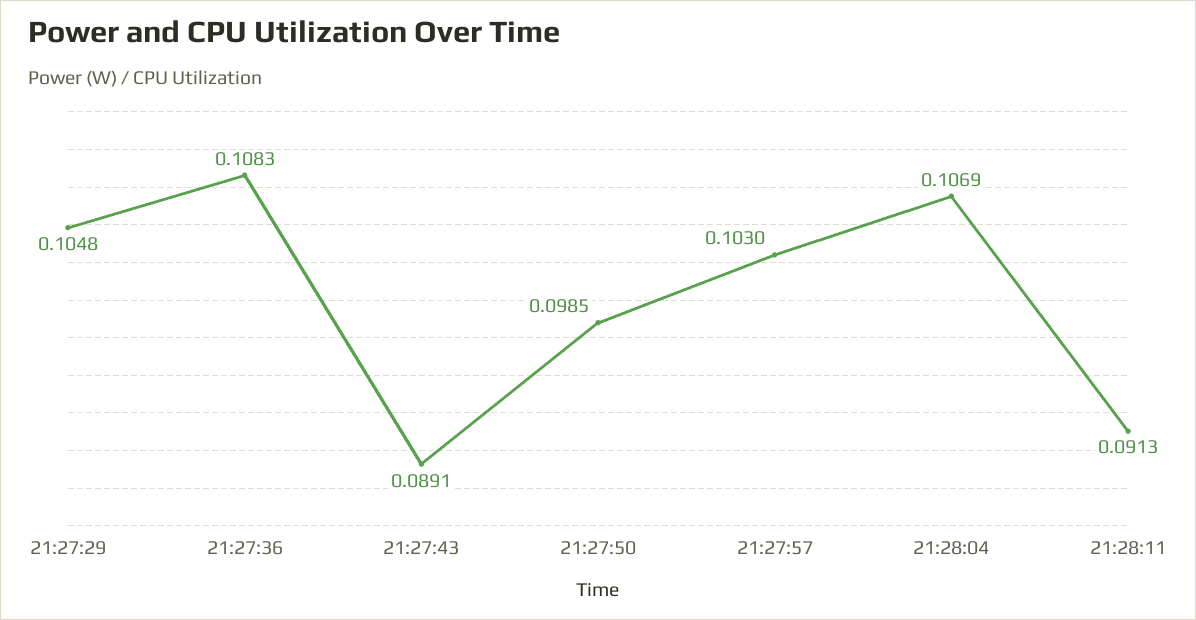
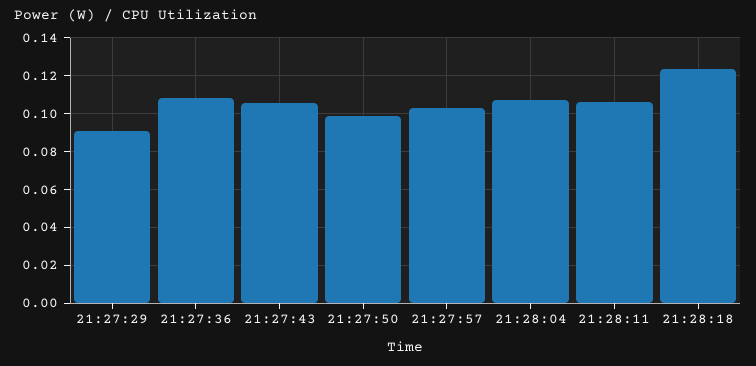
21:27:29: 0.1048 -> 0.09
21:27:43: 0.0891 -> 0.105
21:28:11: 0.0913 -> 0.105
21:28:18: none -> 0.125

